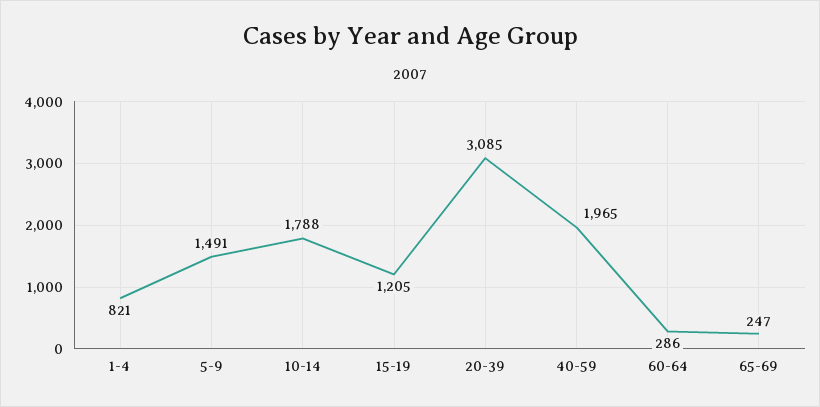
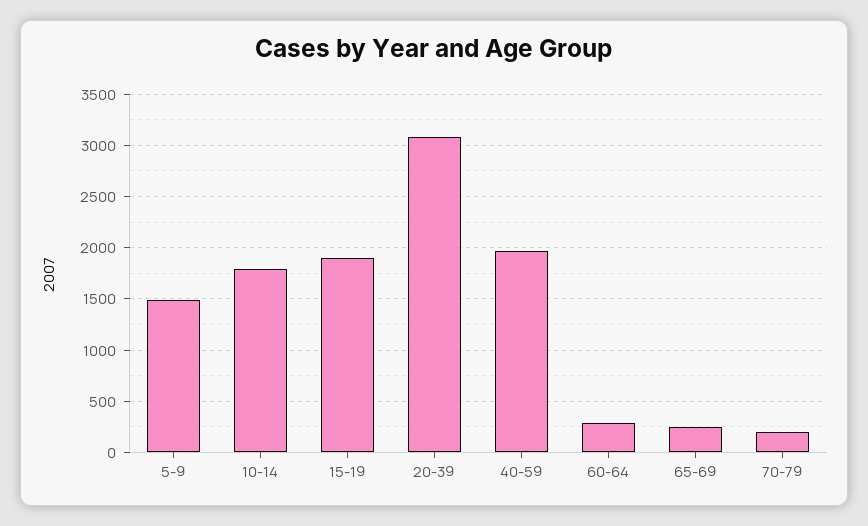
1-4: 821 -> none
15-19: 1205 -> 1900
70-79: none -> 200

